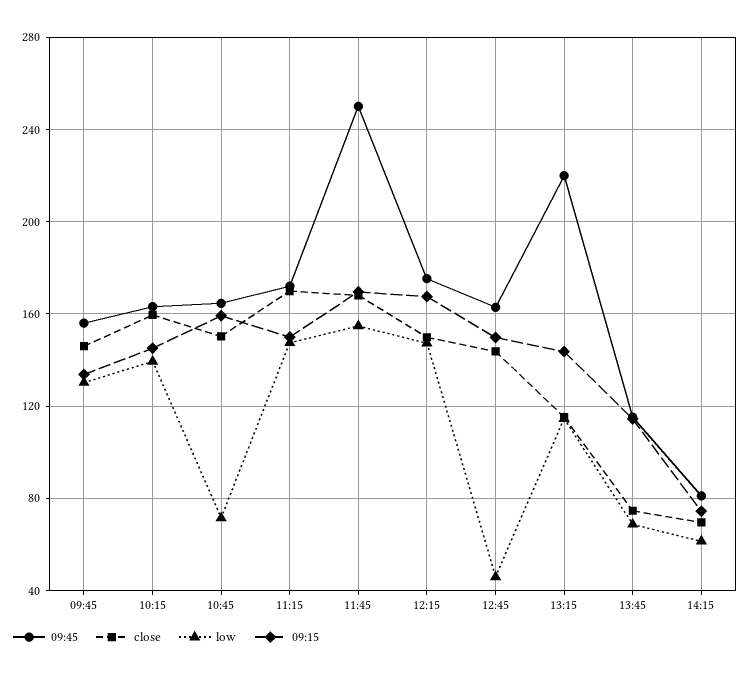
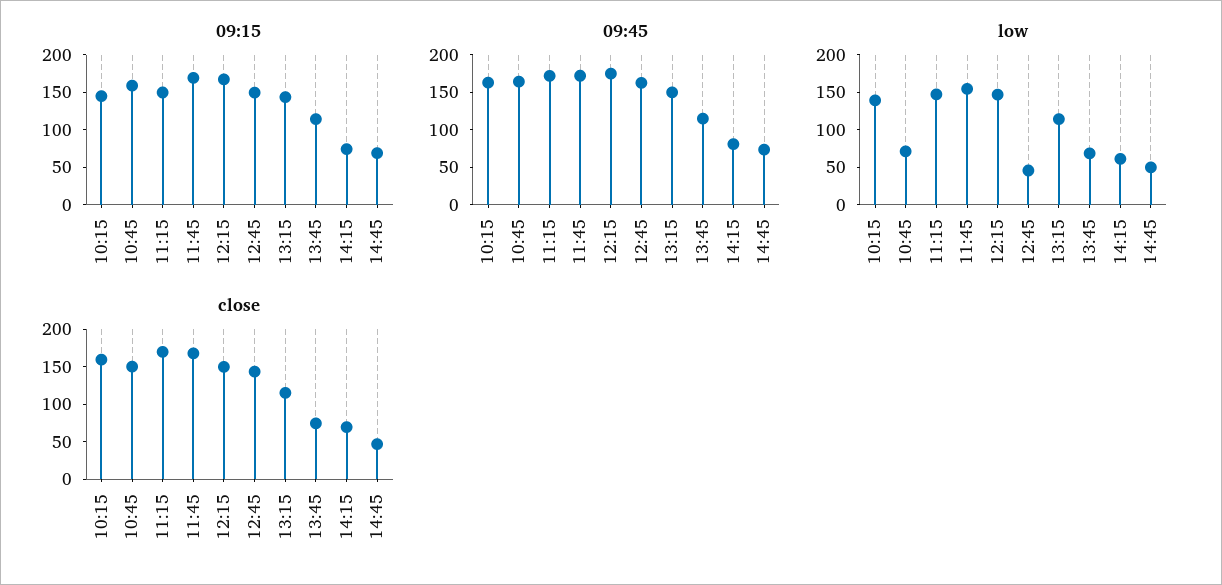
09:45, 09:45: 155 -> none
close, 09:45: 145 -> none
low, 09:45: 130 -> none
09:15, 09:45: 135 -> none
09:45, 11:45: 250 -> 175
09:45, 13:15: 220 -> 150
09:15, 14:45: none -> 75
09:45, 14:45: none -> 75
low, 14:45: none -> 50
close, 14:45: none -> 50

